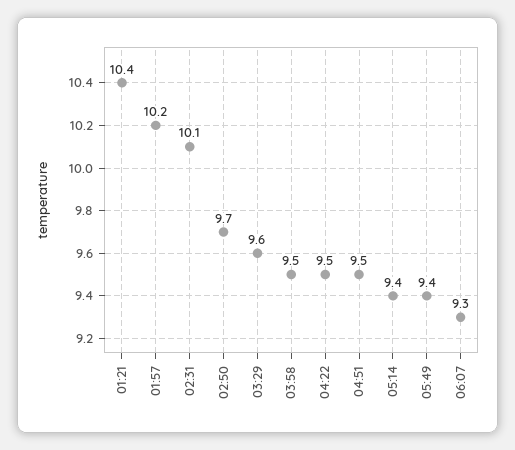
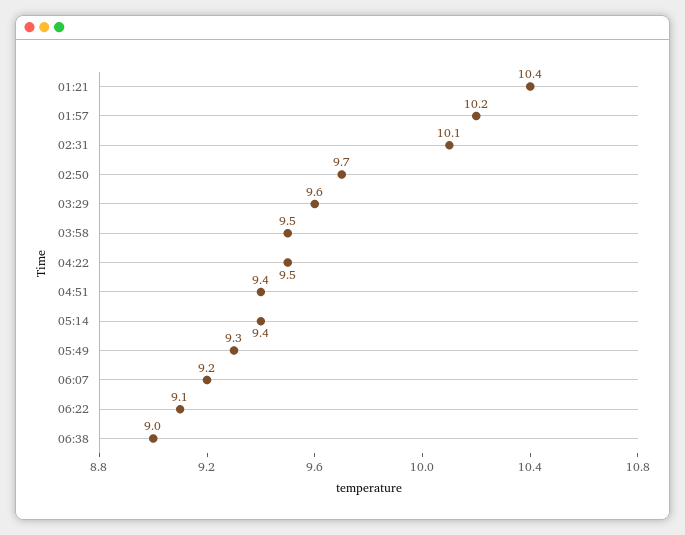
04:51: 9.5 -> 9.4
05:49: 9.4 -> 9.3
06:07: 9.3 -> 9.2
06:22: none -> 9.1
06:38: none -> 9

